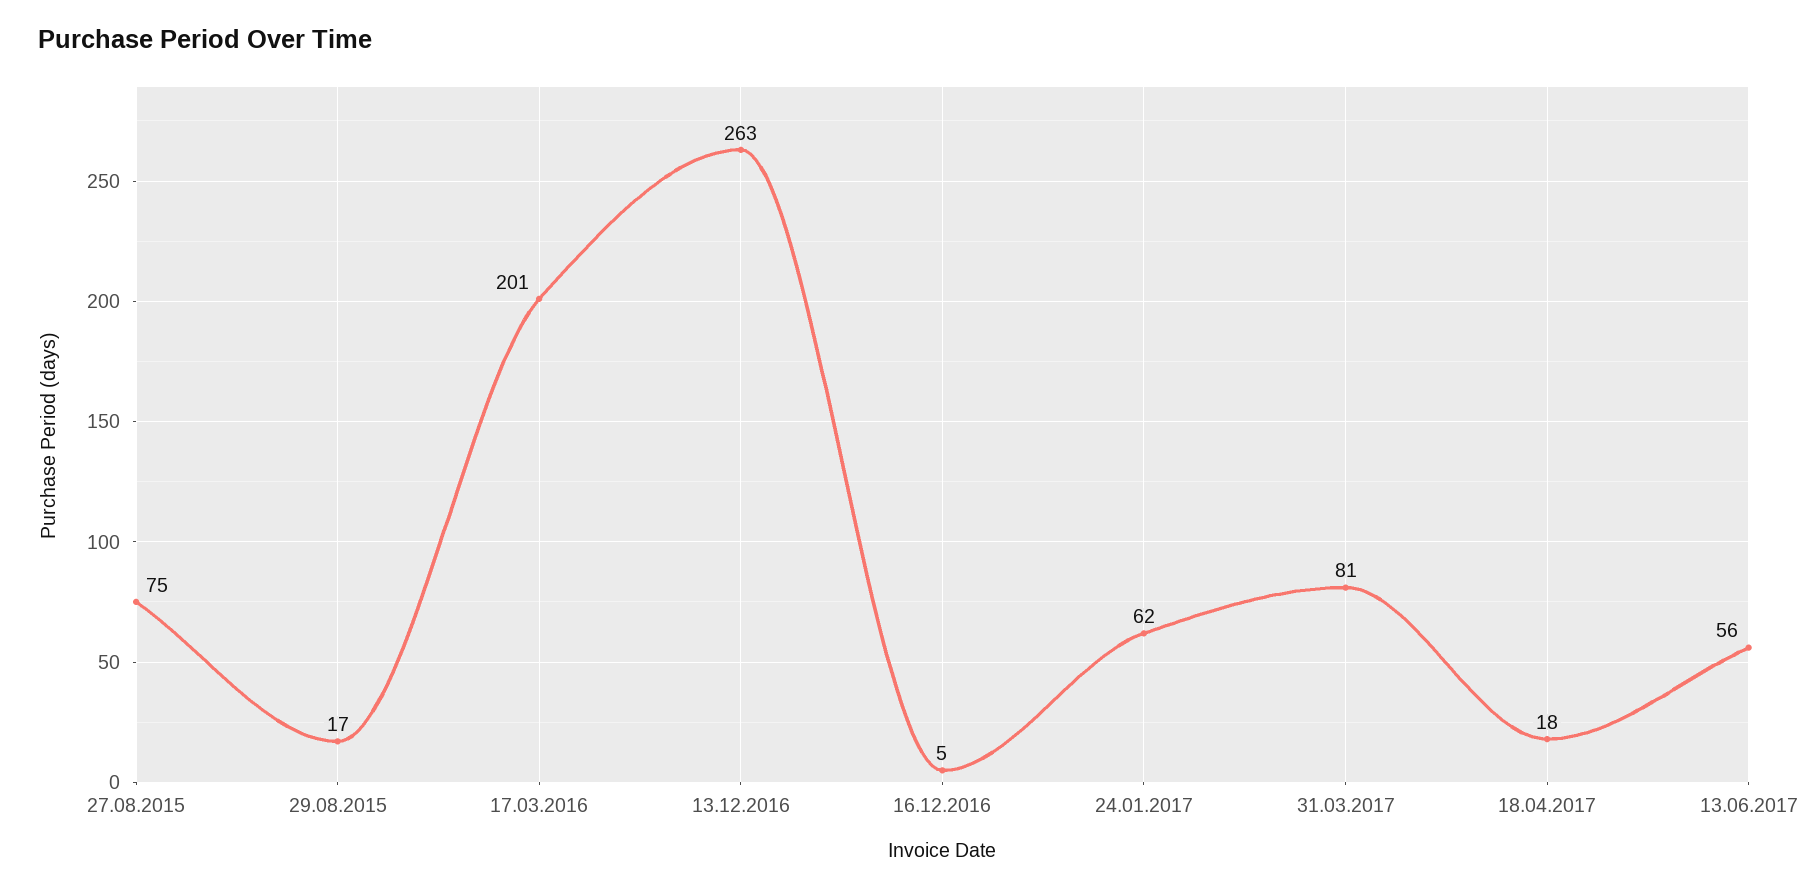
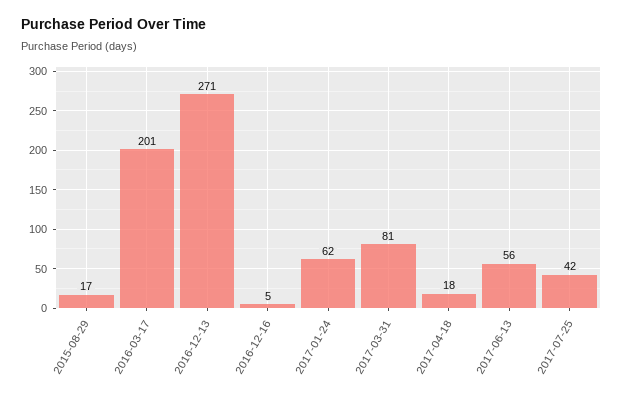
27.08.2015: 75 -> none
13.12.2016: 263 -> 271
2017-07-25: none -> 42

